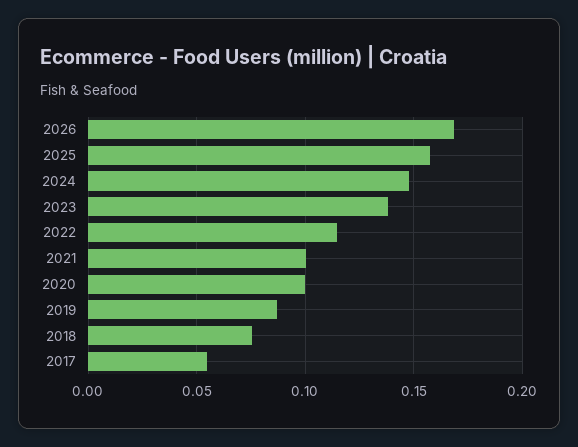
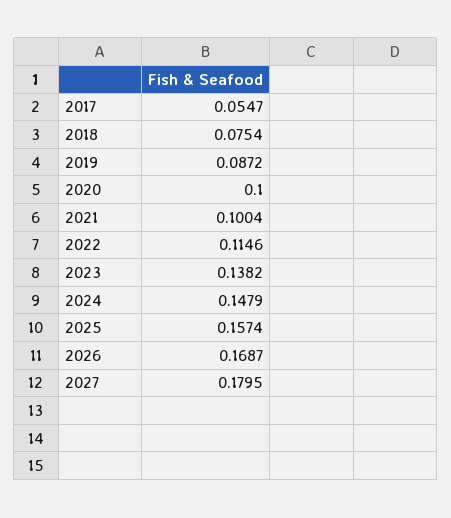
2027: none -> 0.1795

